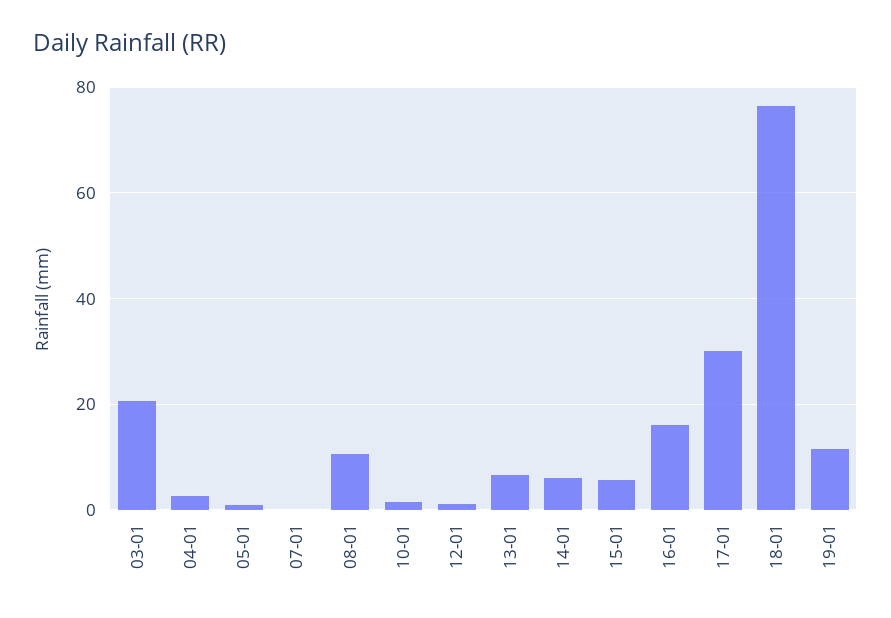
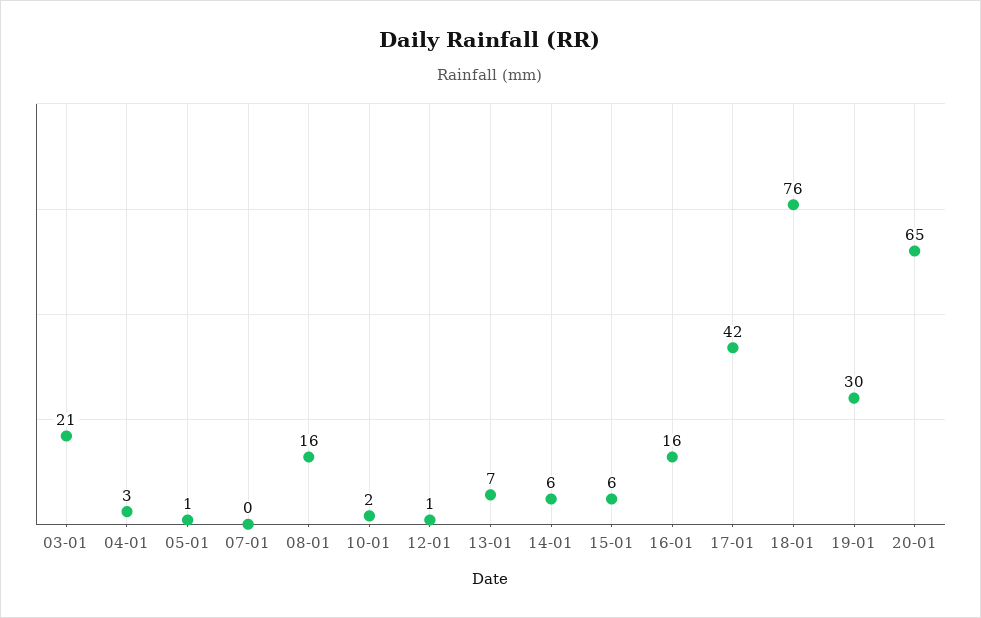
08-01: 10 -> 16
17-01: 30 -> 42
19-01: 12 -> 30
20-01: none -> 65

